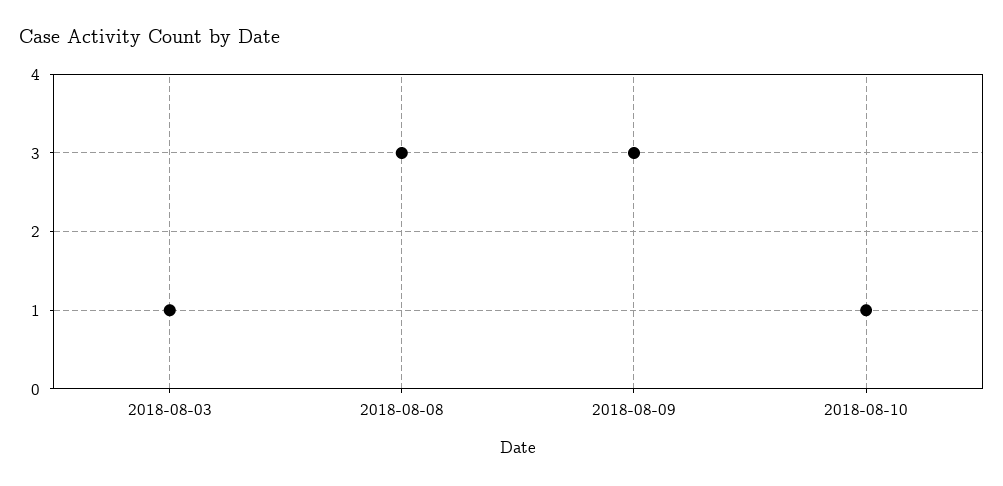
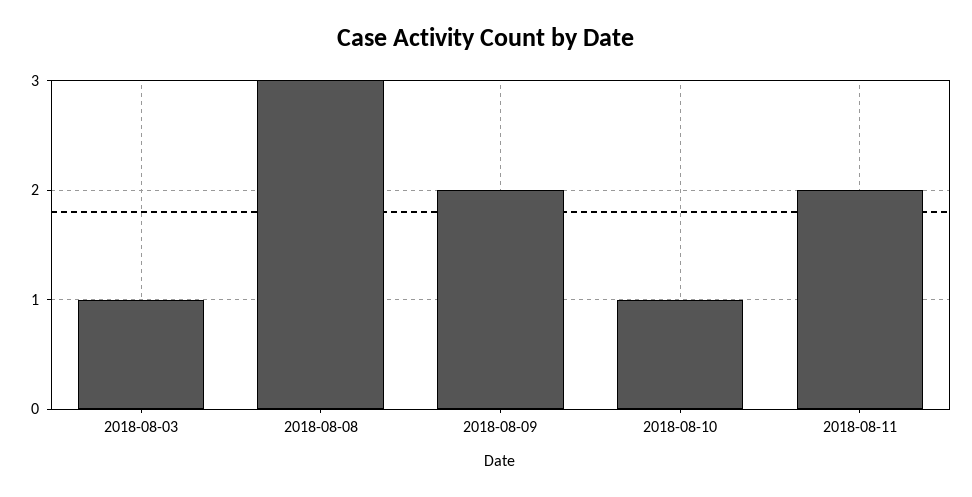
2018-08-09: 3 -> 2
2018-08-11: none -> 2

